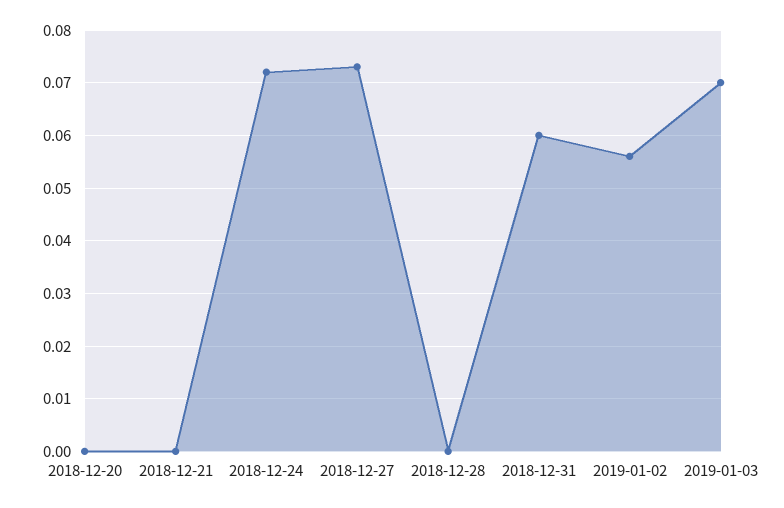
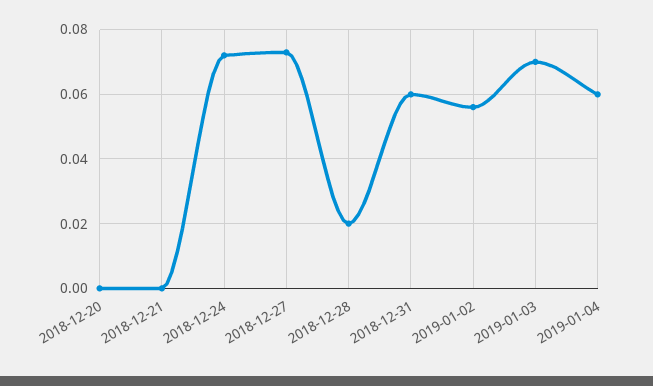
2018-12-28: 0 -> 0.02
2019-01-04: none -> 0.06

